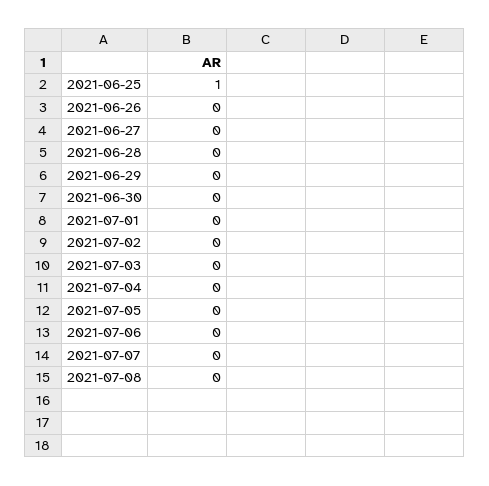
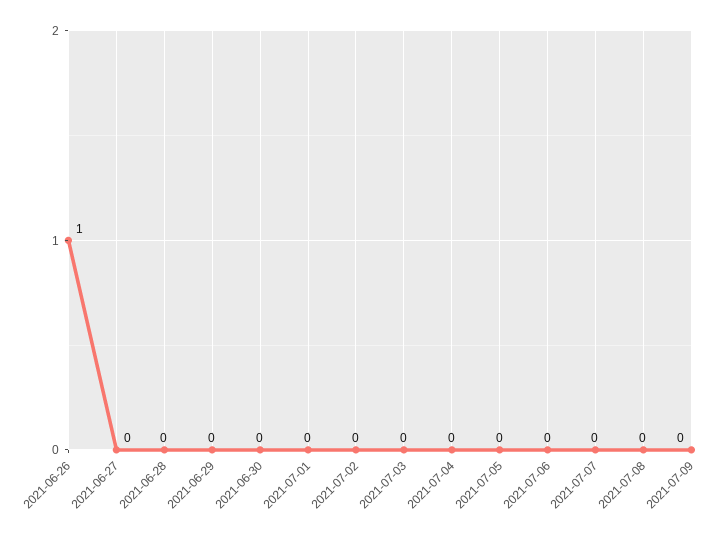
2021-06-25: 1 -> none
2021-06-26: 0 -> 1
2021-07-09: none -> 0

